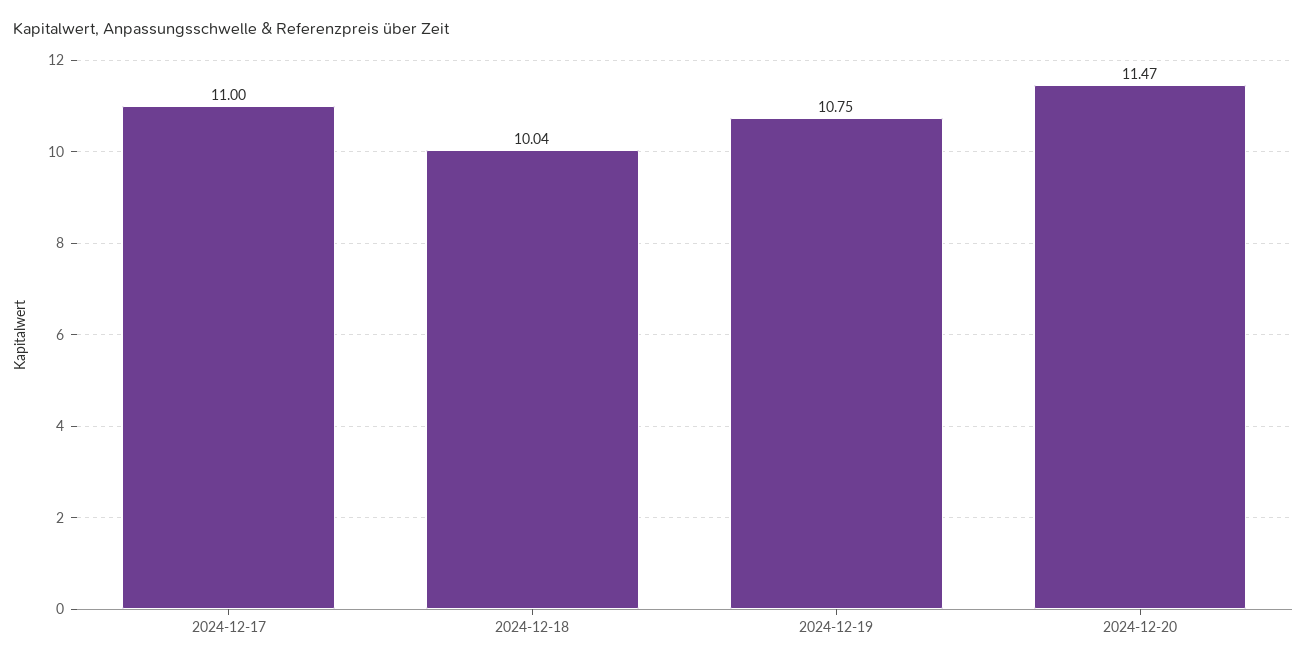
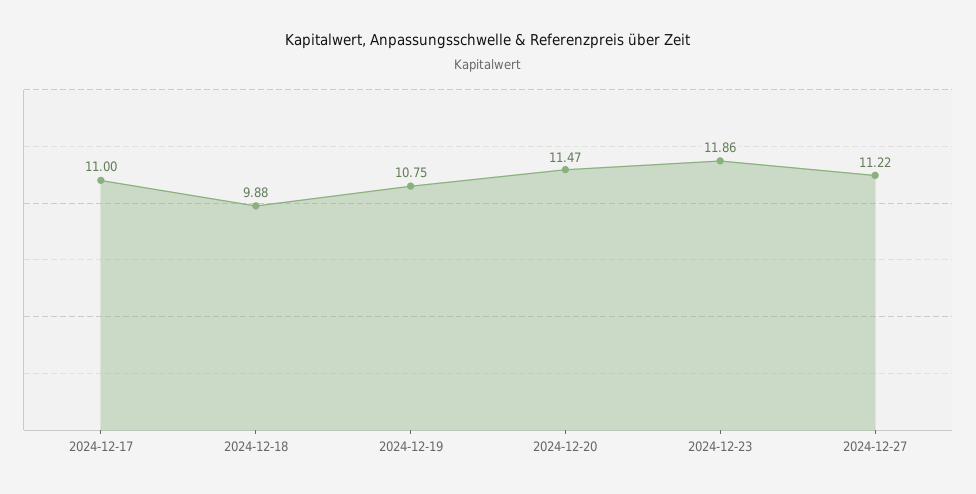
2024-12-18: 10.04 -> 9.88
2024-12-23: none -> 11.86
2024-12-27: none -> 11.22

